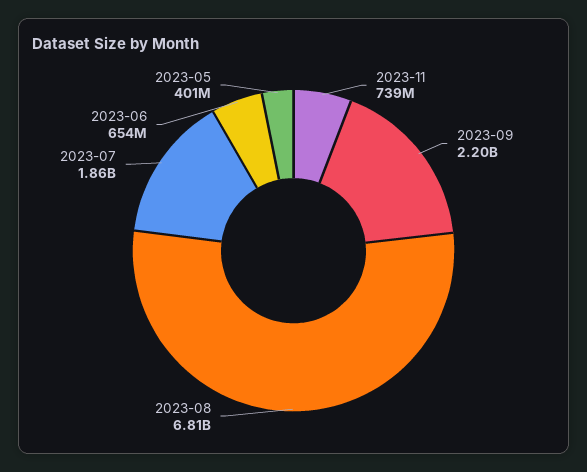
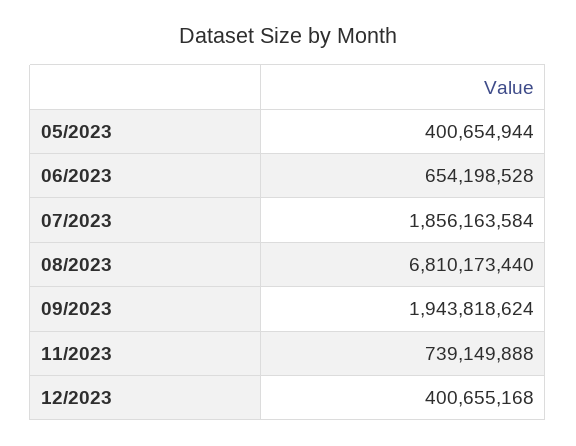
2023-09: 2200000000 -> 1943818624
12/2023: none -> 400655168

